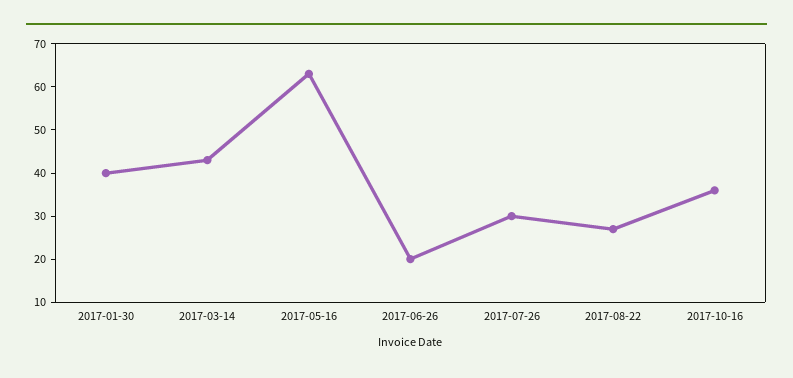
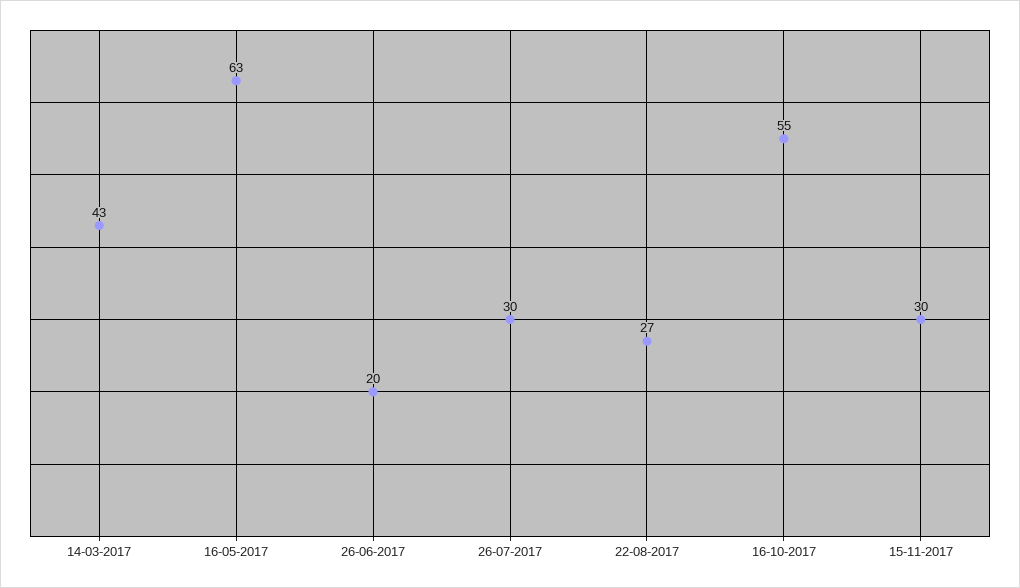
2017-01-30: 40 -> none
2017-10-16: 35 -> 55
15-11-2017: none -> 30

